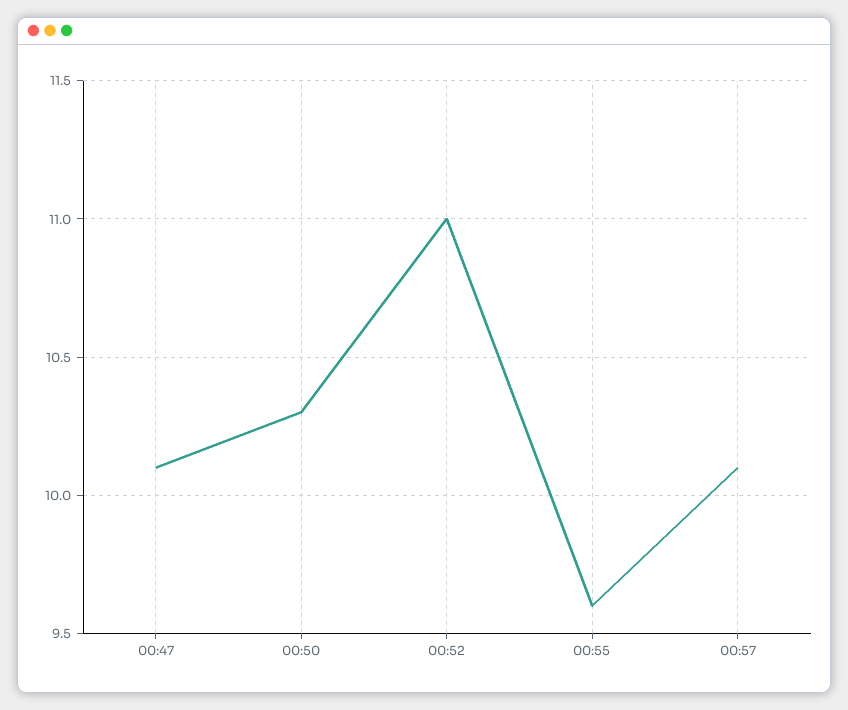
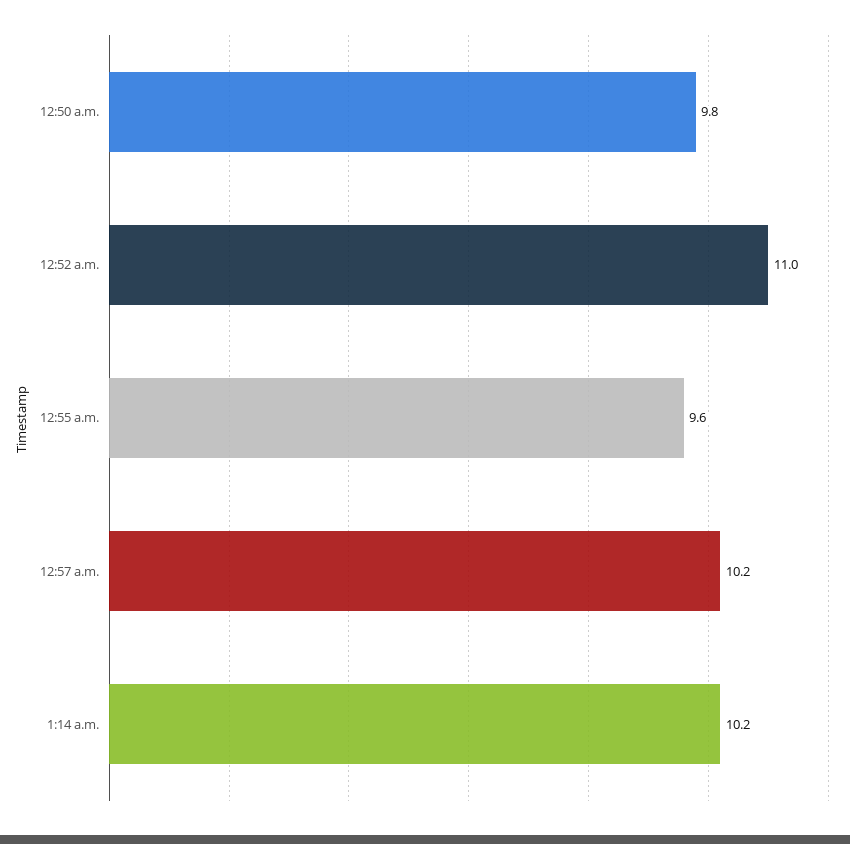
00:47: 10.1 -> none
00:50: 10.3 -> 9.8
00:57: 10.1 -> 10.2
1:14 a.m.: none -> 10.2

